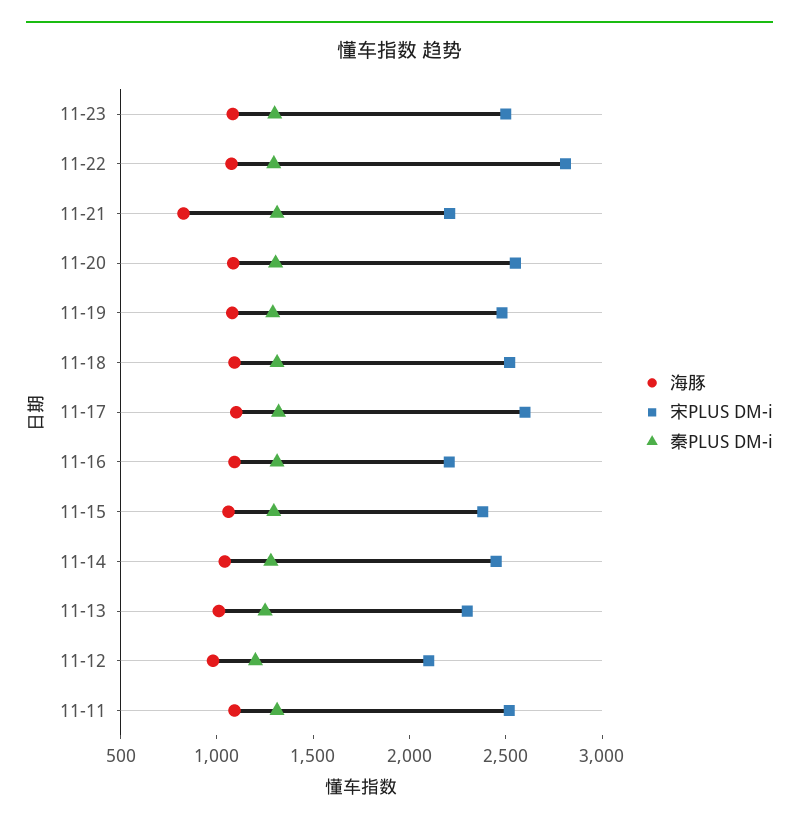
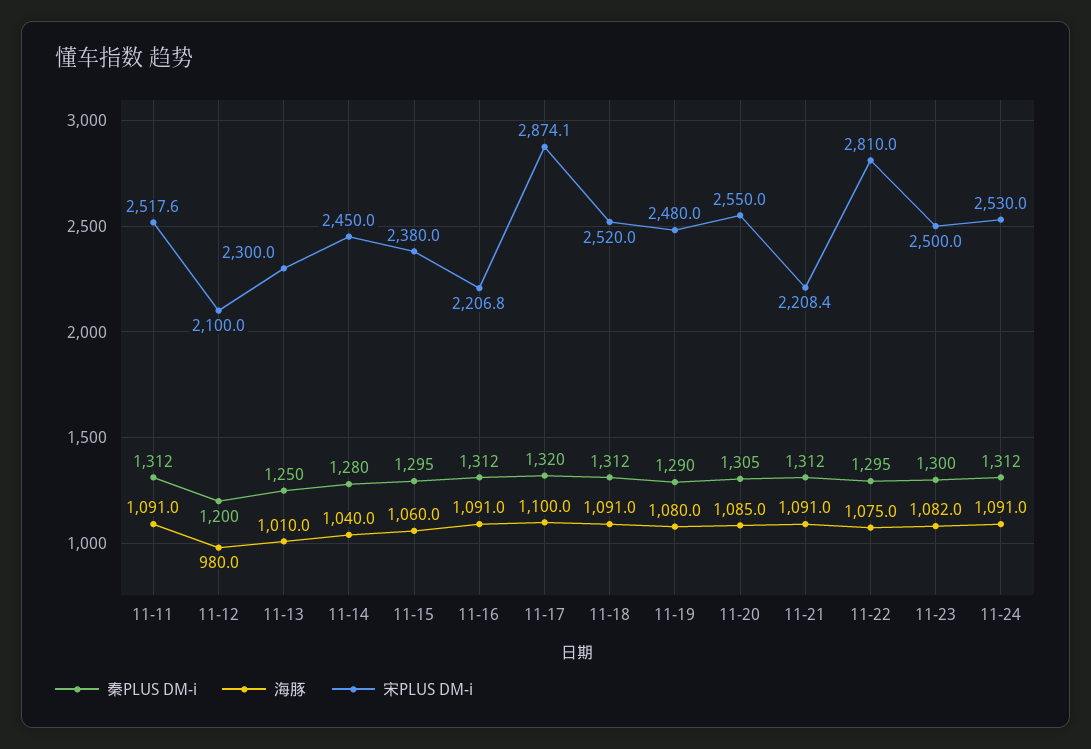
海豚, 11-21: 800 -> 1091
宋PLUS DM-i, 11-17: 2600 -> 2874.1
秦PLUS DM-i, 11-24: none -> 1312
海豚, 11-24: none -> 1091
宋PLUS DM-i, 11-24: none -> 2530

